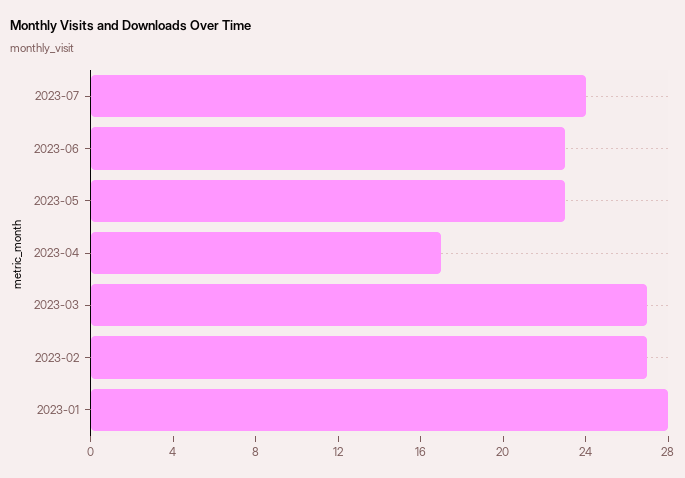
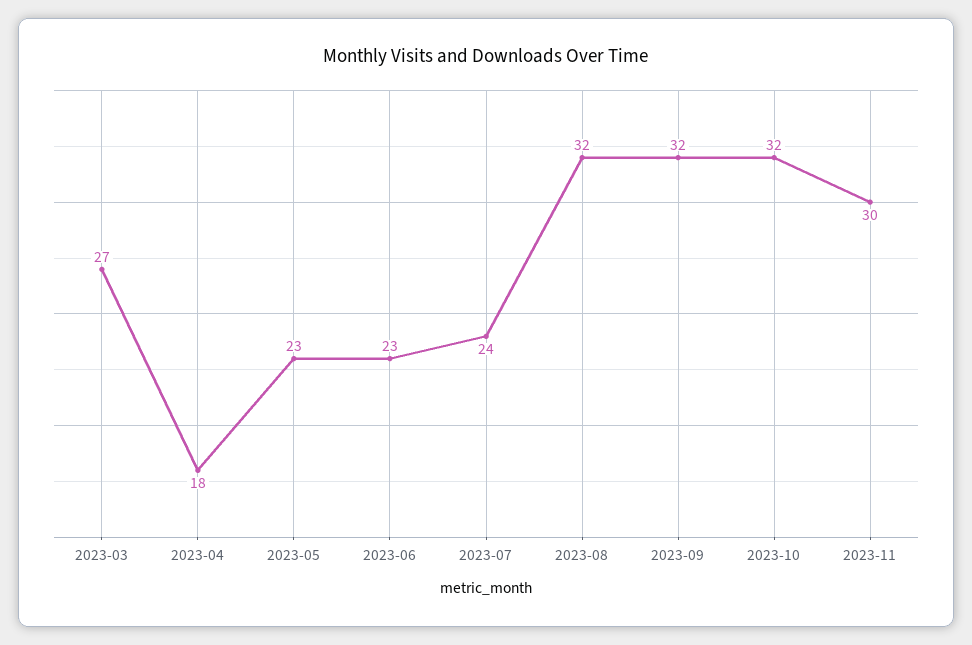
2023-04: 17 -> 18
2023-02: 27 -> none
2023-01: 28 -> none
2023-08: none -> 32
2023-09: none -> 32
2023-10: none -> 32
2023-11: none -> 30

